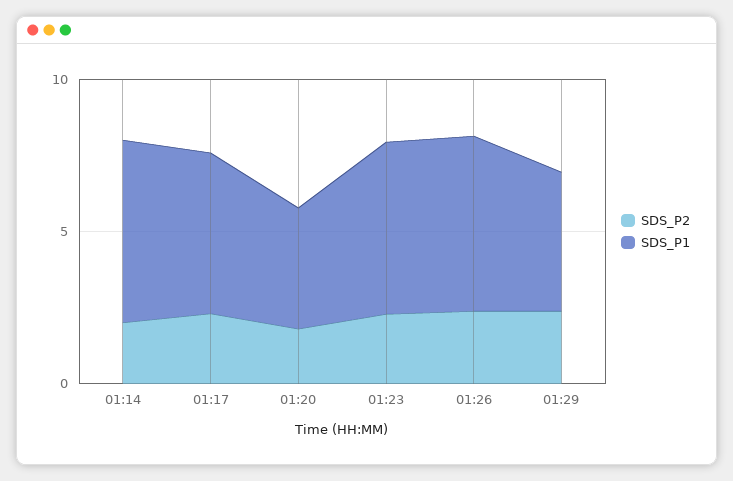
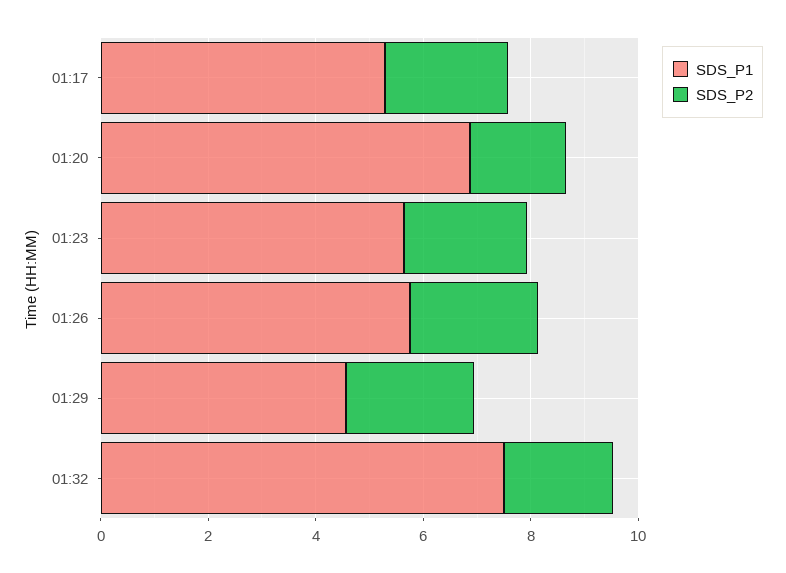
SDS_P2, 01:14: 2 -> none
SDS_P1, 01:14: 6 -> none
SDS_P1, 01:20: 4 -> 7
SDS_P1, 01:32: none -> 7.5
SDS_P2, 01:32: none -> 2

